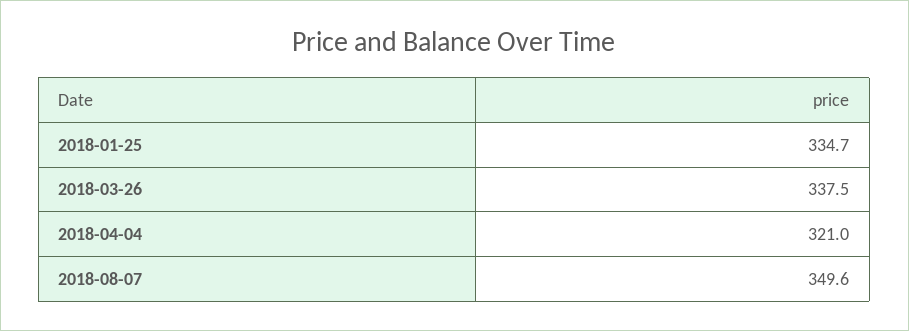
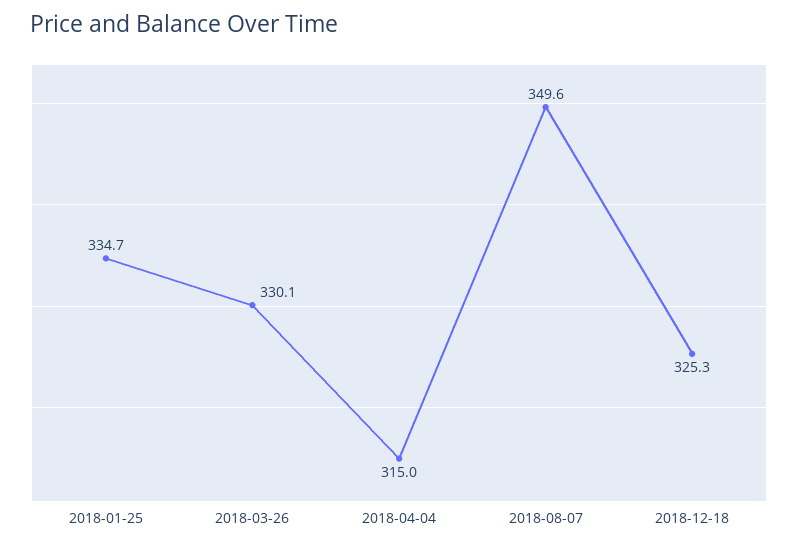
2018-03-26: 337.5 -> 330.1
2018-04-04: 321 -> 315
2018-12-18: none -> 325.3

